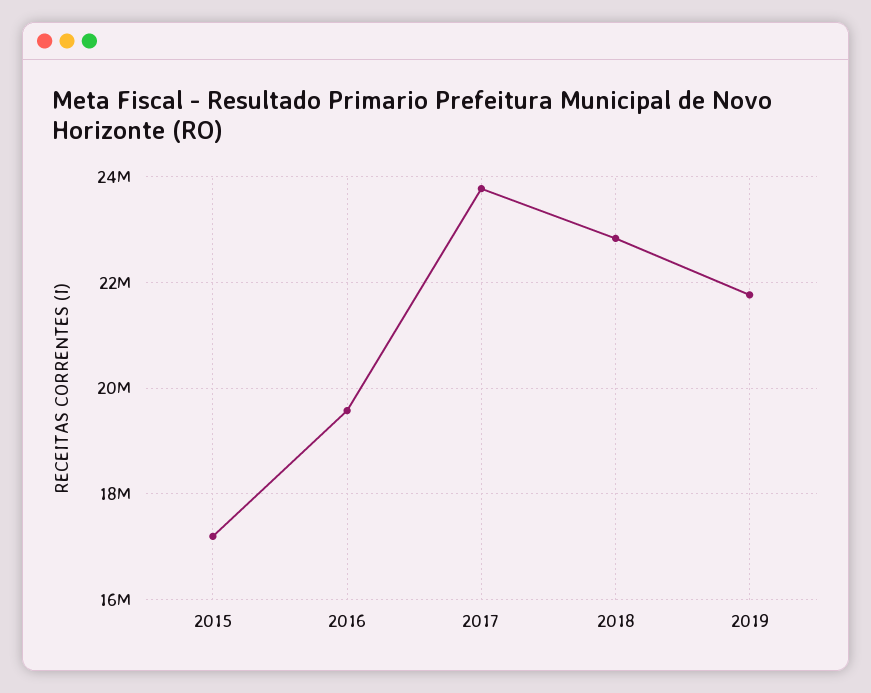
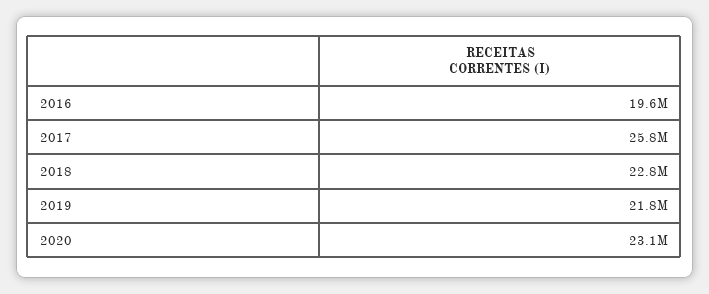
2015: 17200000 -> none
2017: 23800000 -> 25800000
2020: none -> 23100000

